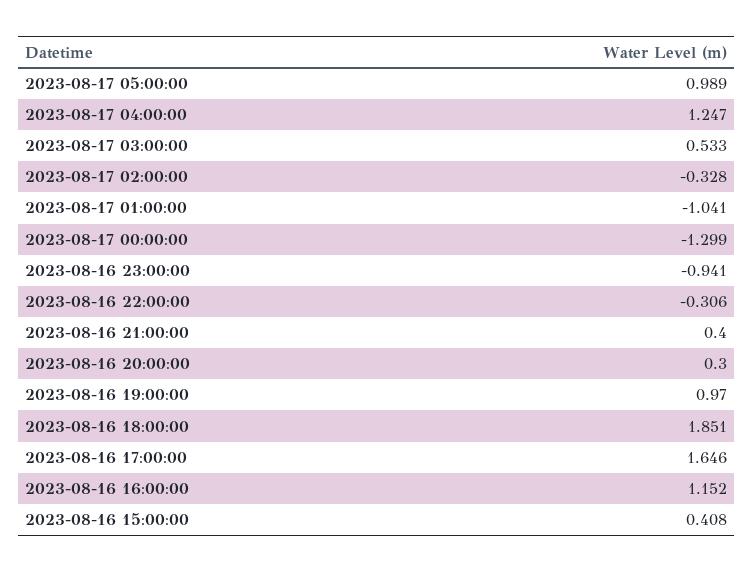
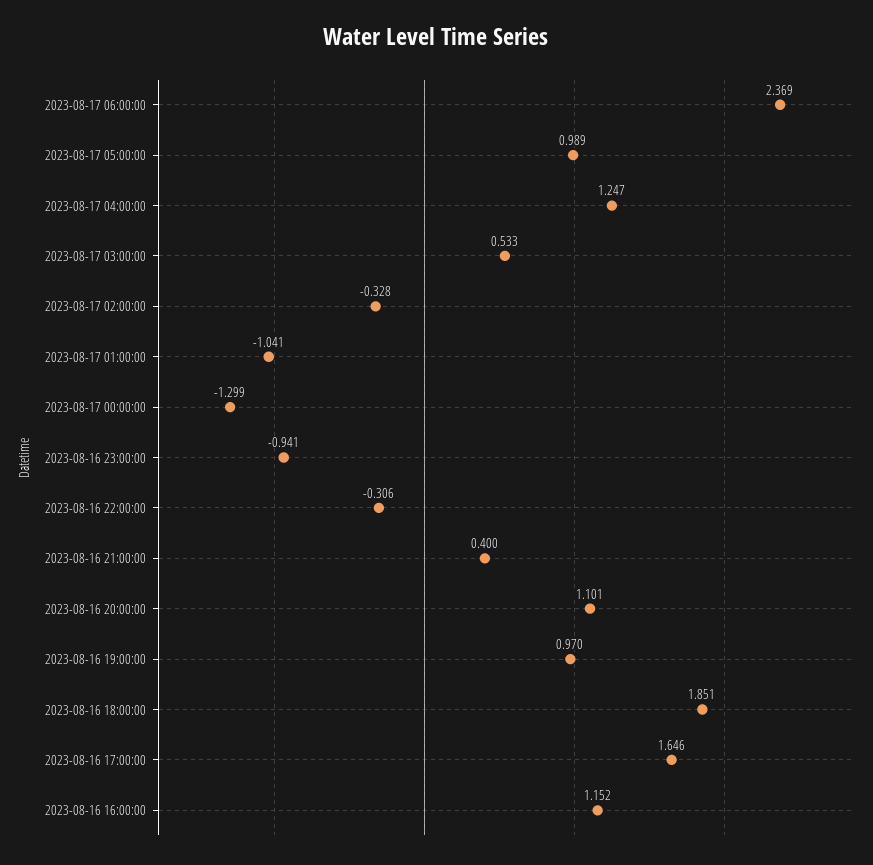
2023-08-16 20:00:00: 0.3 -> 1.101
2023-08-16 15:00:00: 0.408 -> none
2023-08-17 06:00:00: none -> 2.369

